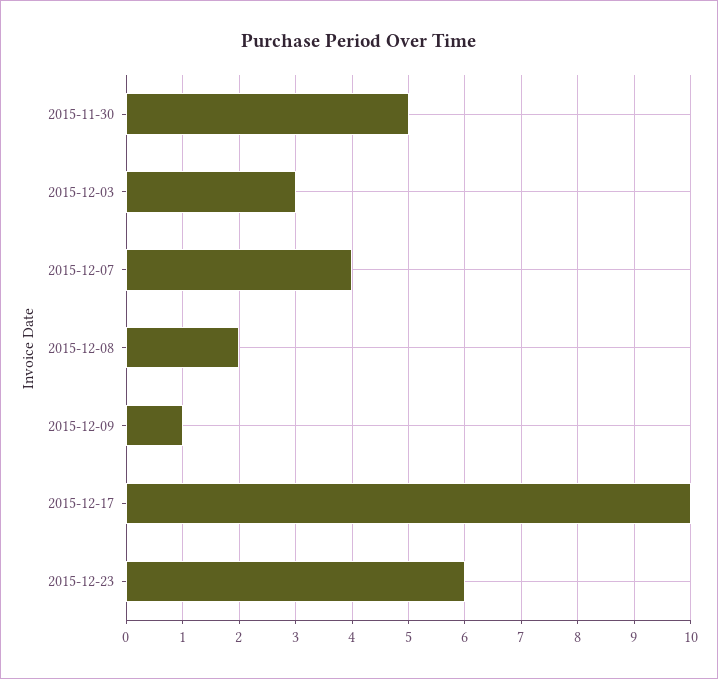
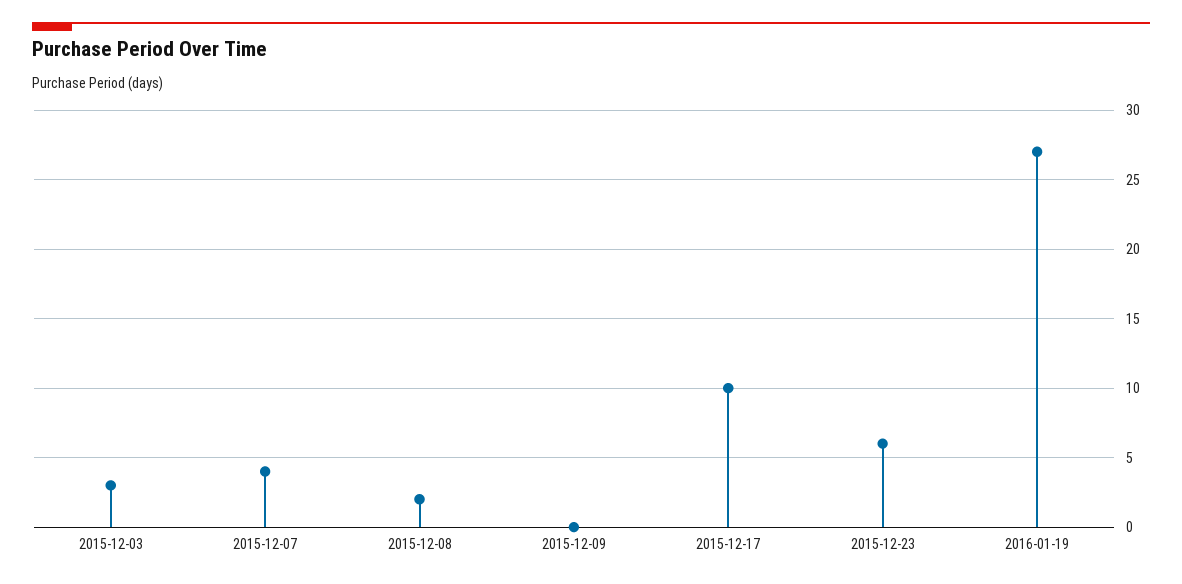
2015-11-30: 5 -> none
2015-12-09: 1 -> 0
2016-01-19: none -> 27

